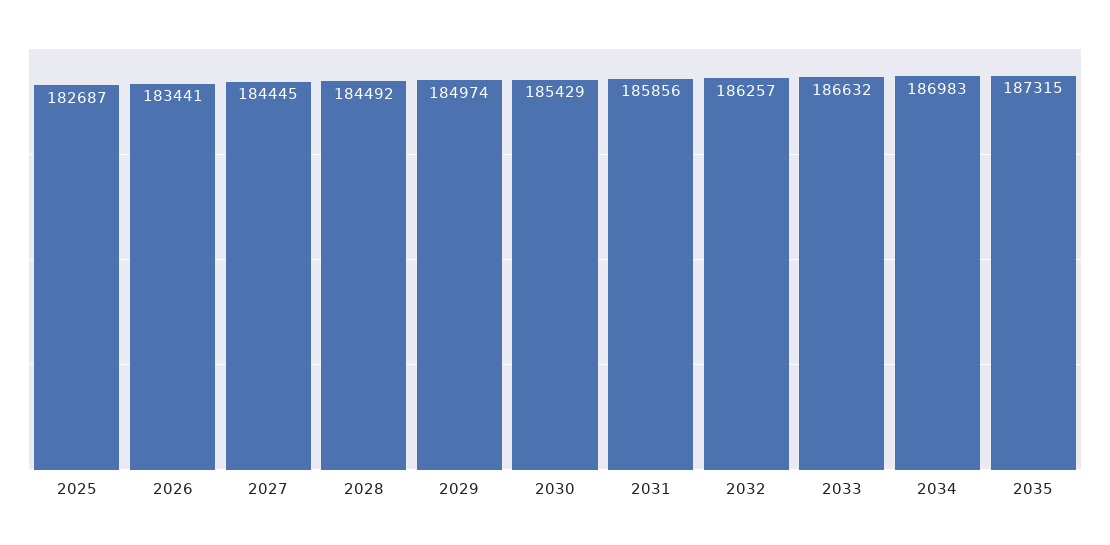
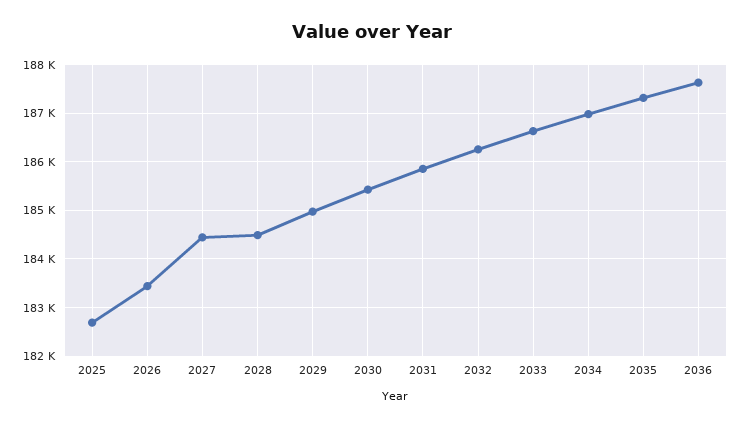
2036: none -> 187600

